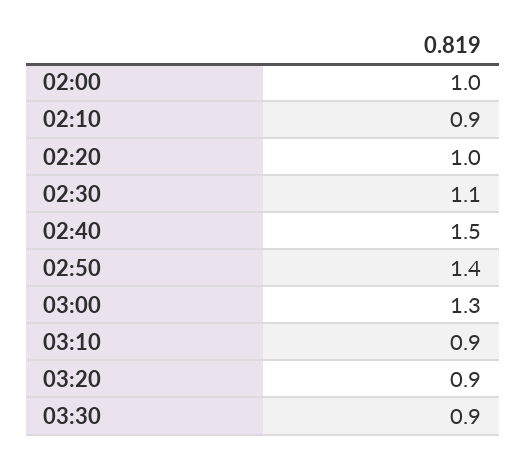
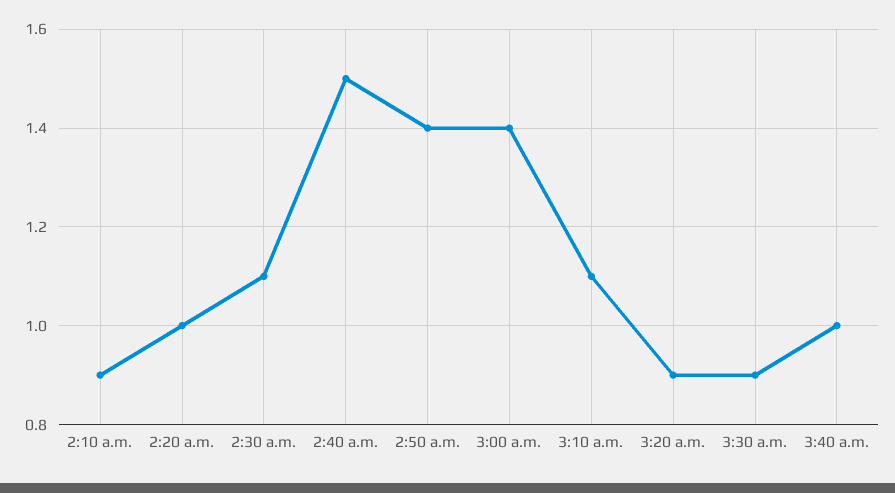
02:00: 1 -> none
03:00: 1.3 -> 1.4
03:10: 0.9 -> 1.1
3:40 a.m.: none -> 1

